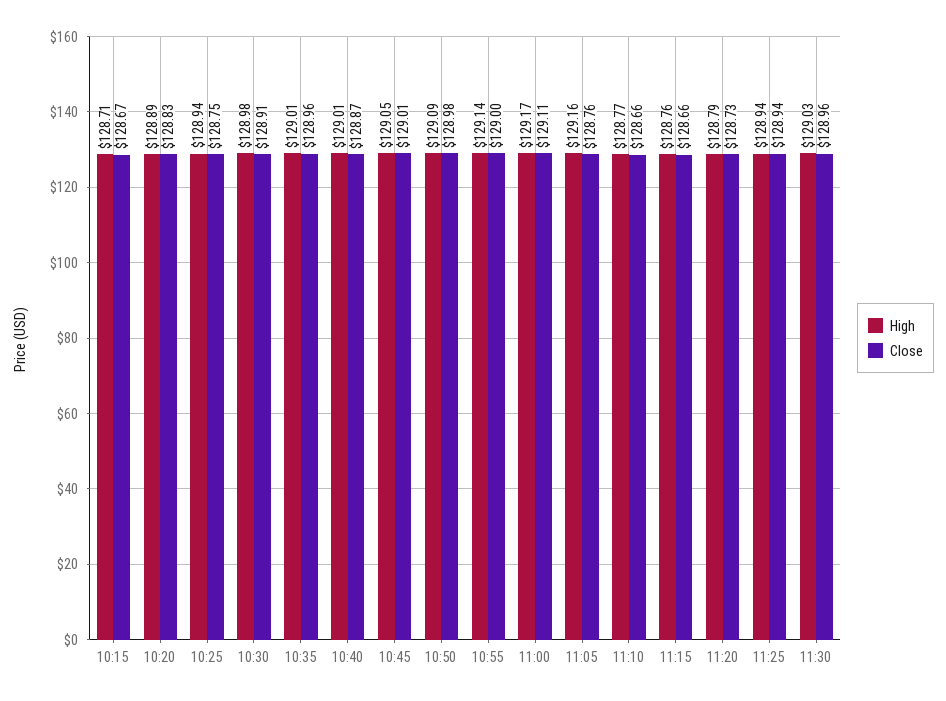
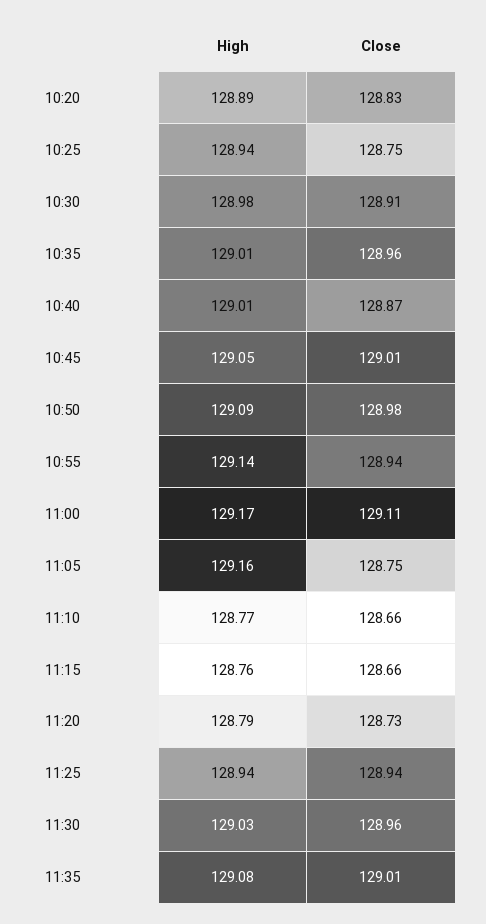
High, 10:15: 128.71 -> none
Close, 10:15: 128.67 -> none
Close, 10:55: 129 -> 128.94
Close, 11:05: 128.76 -> 128.75
High, 11:35: none -> 129.08
Close, 11:35: none -> 129.01

